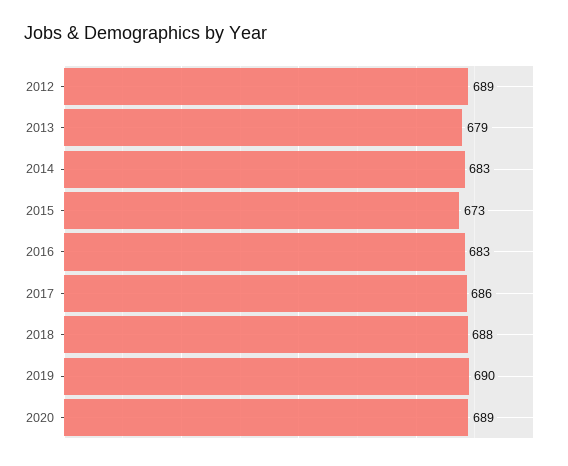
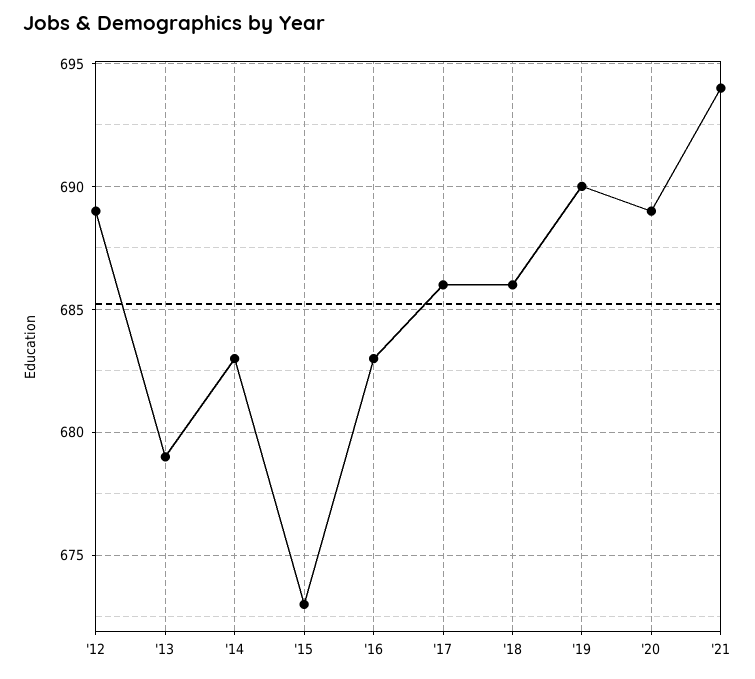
2018: 688 -> 686
'21: none -> 694

